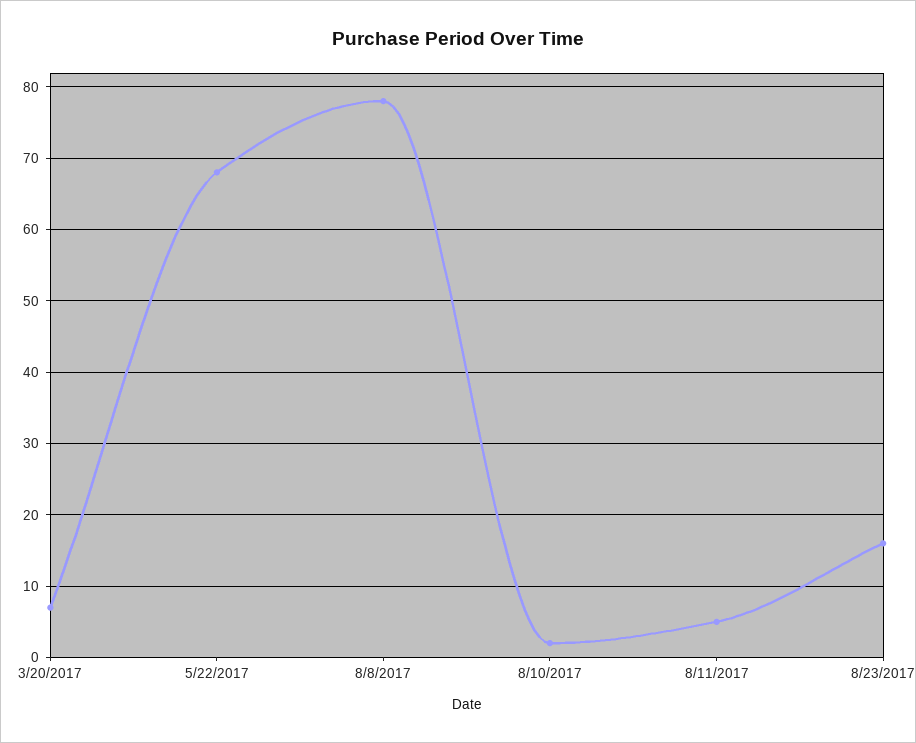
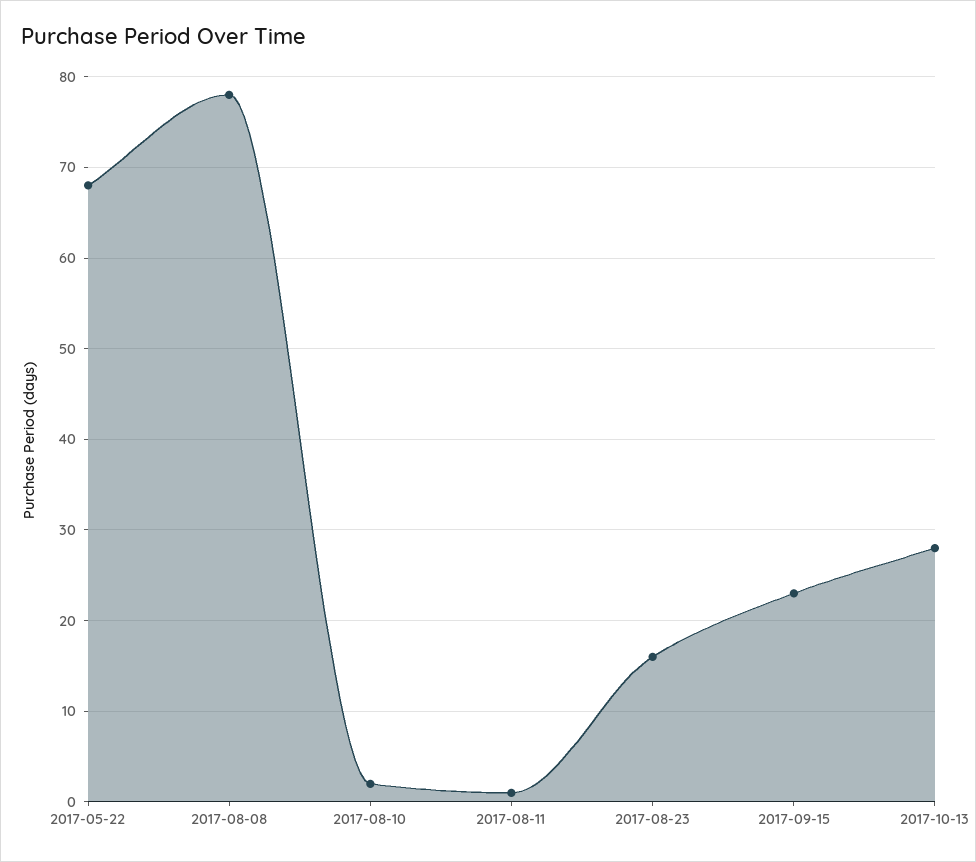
3/20/2017: 7 -> none
8/11/2017: 5 -> 1
2017-09-15: none -> 23
2017-10-13: none -> 28

